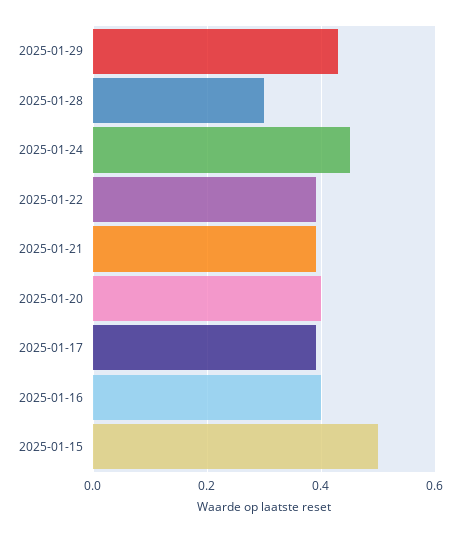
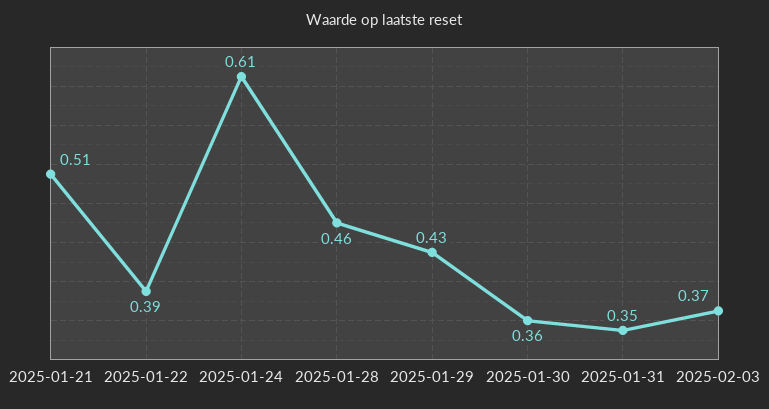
2025-01-28: 0.3 -> 0.46
2025-01-24: 0.45 -> 0.61
2025-01-21: 0.4 -> 0.51
2025-01-20: 0.4 -> none
2025-01-17: 0.4 -> none
2025-01-16: 0.4 -> none
2025-01-15: 0.5 -> none
2025-01-30: none -> 0.36
2025-01-31: none -> 0.35
2025-02-03: none -> 0.37

